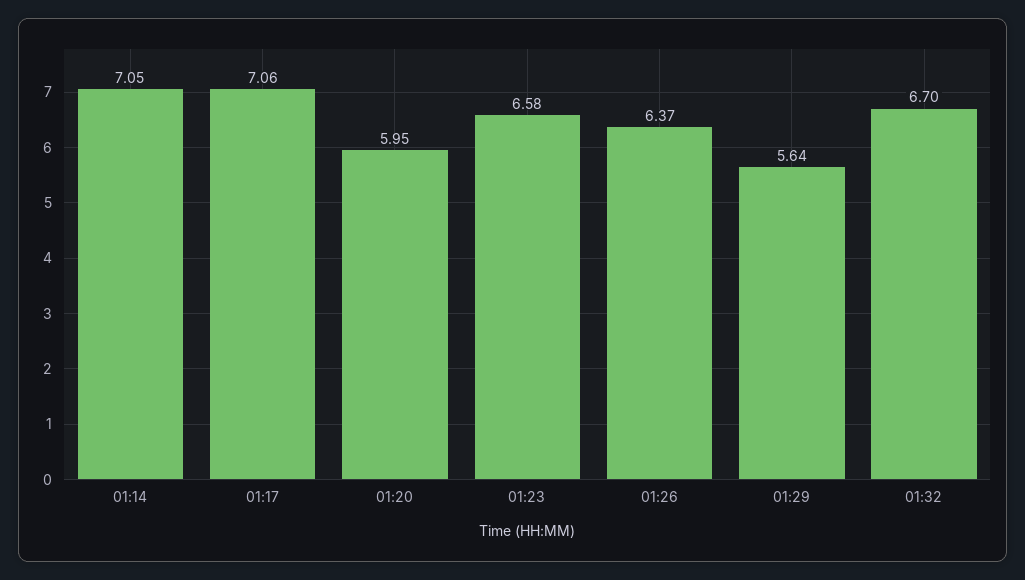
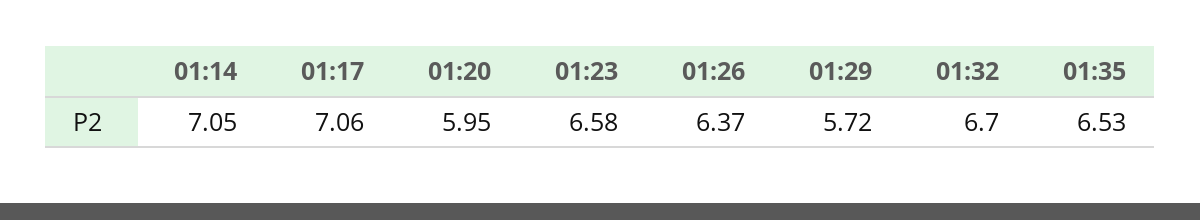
01:29: 5.64 -> 5.72
01:35: none -> 6.53

